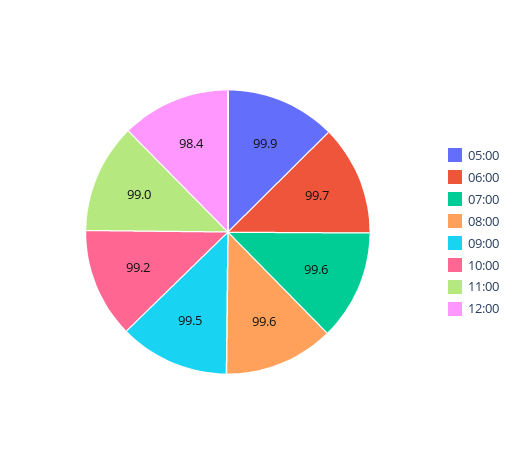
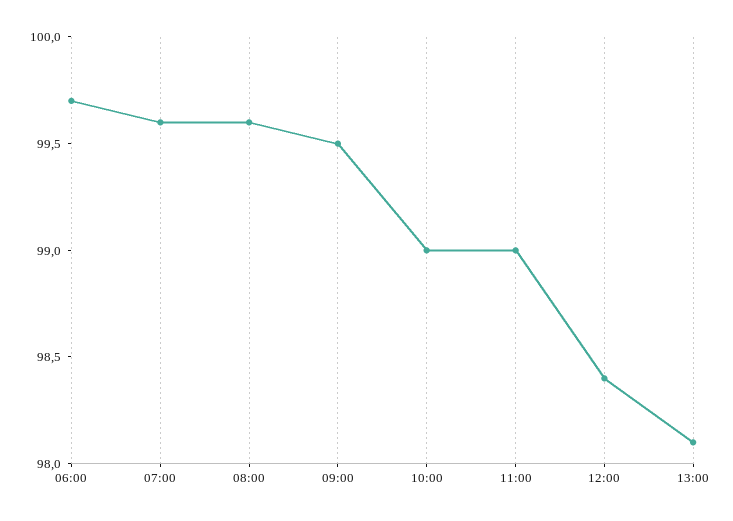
05:00: 99.9 -> none
10:00: 99.2 -> 99
13:00: none -> 98.1

